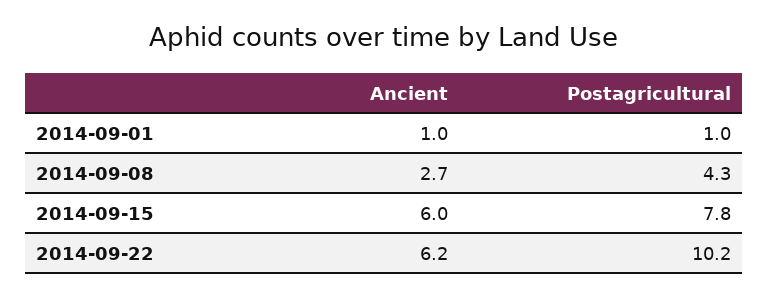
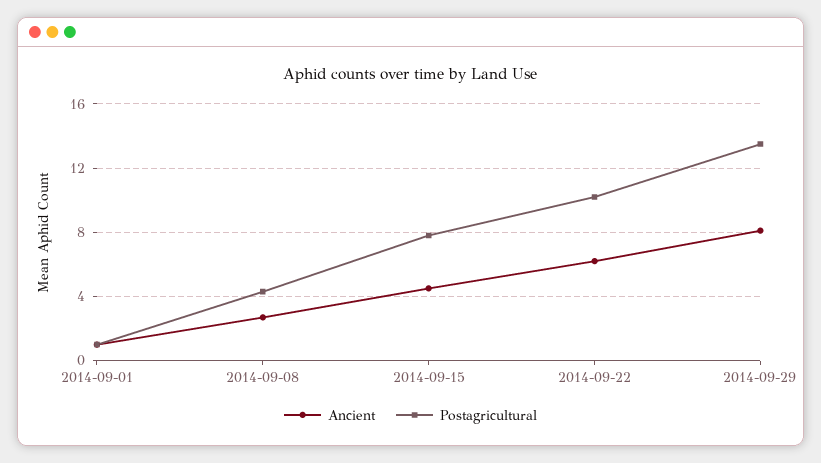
Ancient, 2014-09-15: 6 -> 4.5
Ancient, 2014-09-29: none -> 8
Postagricultural, 2014-09-29: none -> 13.5

